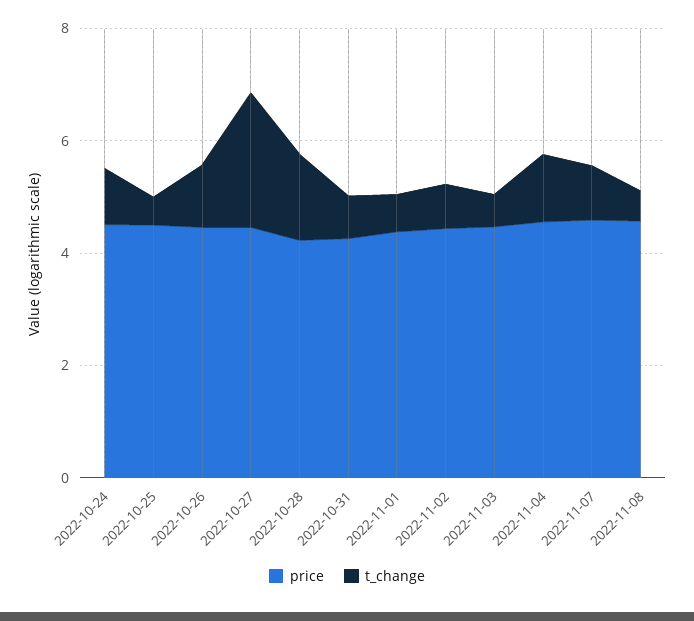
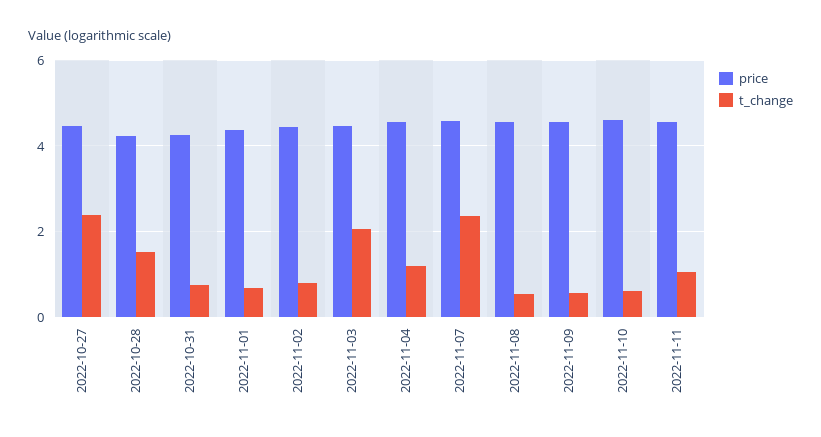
price, 2022-10-24: 4.5 -> none
t_change, 2022-10-24: 1 -> none
price, 2022-10-25: 4.5 -> none
t_change, 2022-10-25: 0.5 -> none
price, 2022-10-26: 4.5 -> none
t_change, 2022-10-26: 1 -> none
t_change, 2022-11-03: 0.5 -> 2
t_change, 2022-11-07: 1 -> 2.4
price, 2022-11-09: none -> 4.6
t_change, 2022-11-09: none -> 0.6
price, 2022-11-10: none -> 4.6
t_change, 2022-11-10: none -> 0.6
price, 2022-11-11: none -> 4.6
t_change, 2022-11-11: none -> 1

